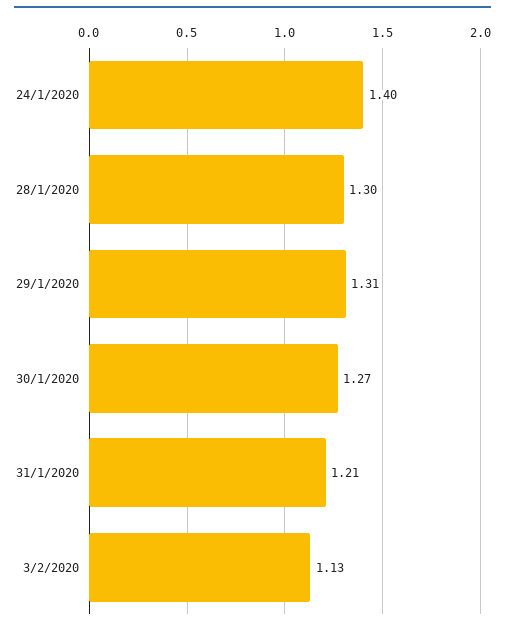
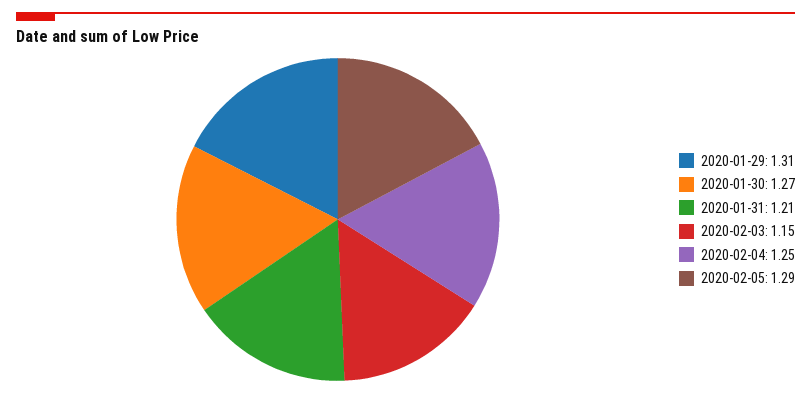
24/1/2020: 1.4 -> none
28/1/2020: 1.3 -> none
3/2/2020: 1.13 -> 1.15
2020-02-04: none -> 1.25
2020-02-05: none -> 1.29

